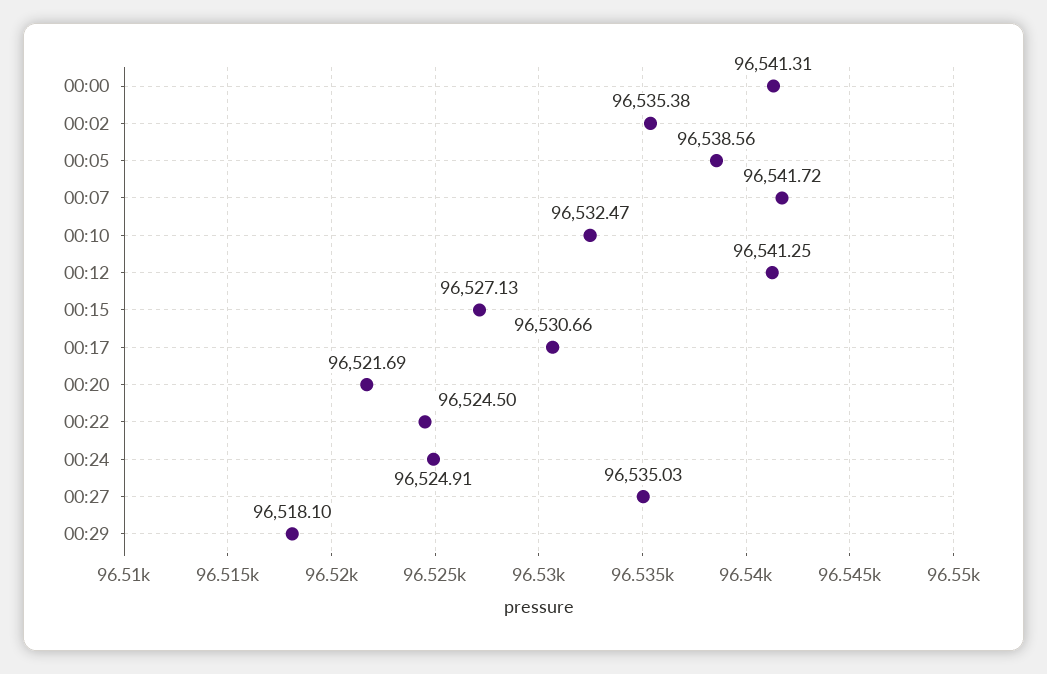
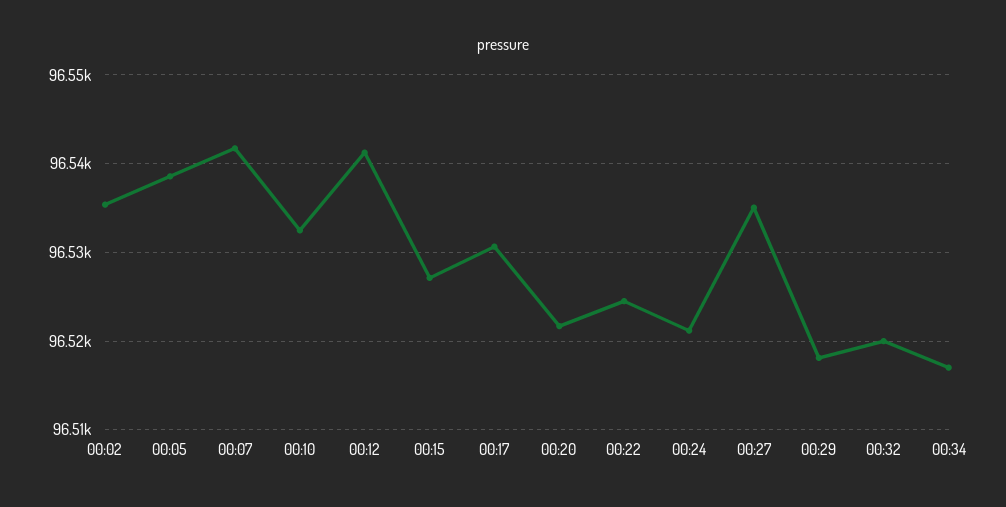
00:00: 96541.31 -> none
00:24: 96524.91 -> 96521
00:32: none -> 96520
00:34: none -> 96517

